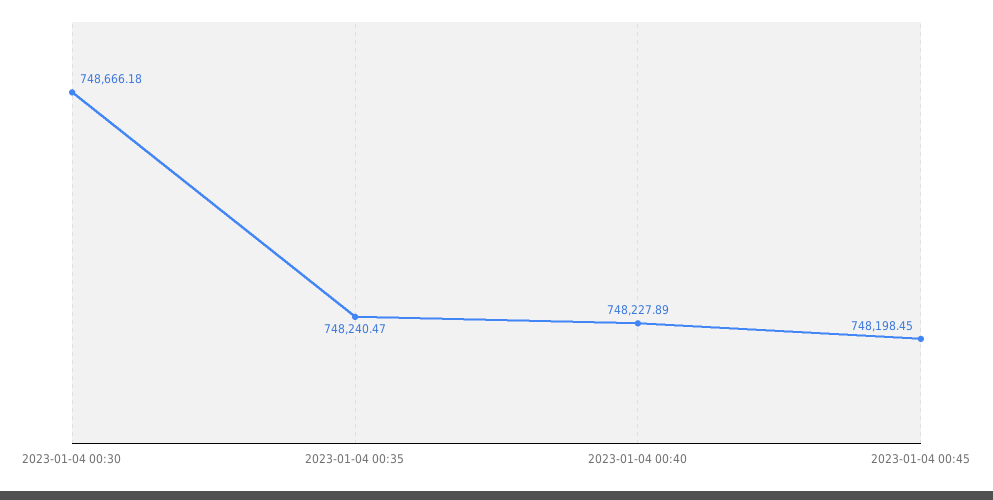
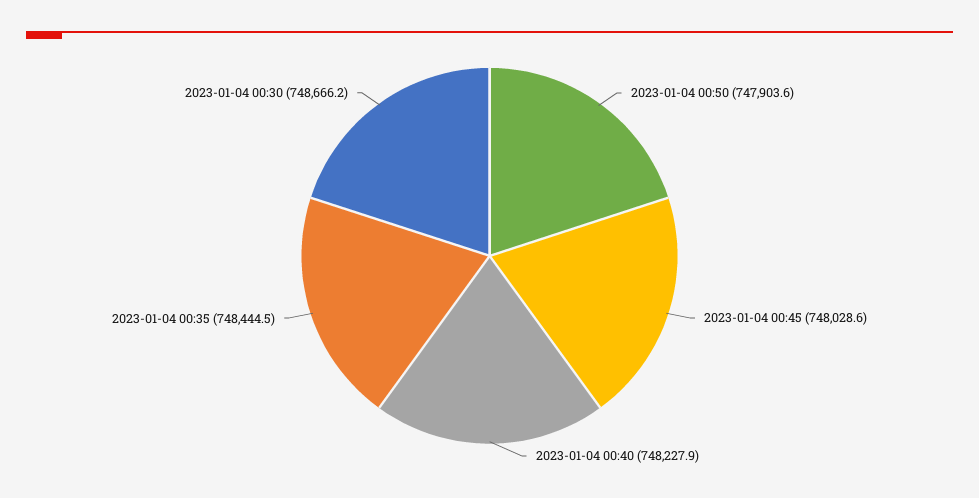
2023-01-04 00:35: 748240.47 -> 748444.5
2023-01-04 00:45: 748198.45 -> 748028.6
2023-01-04 00:50: none -> 747903.6

